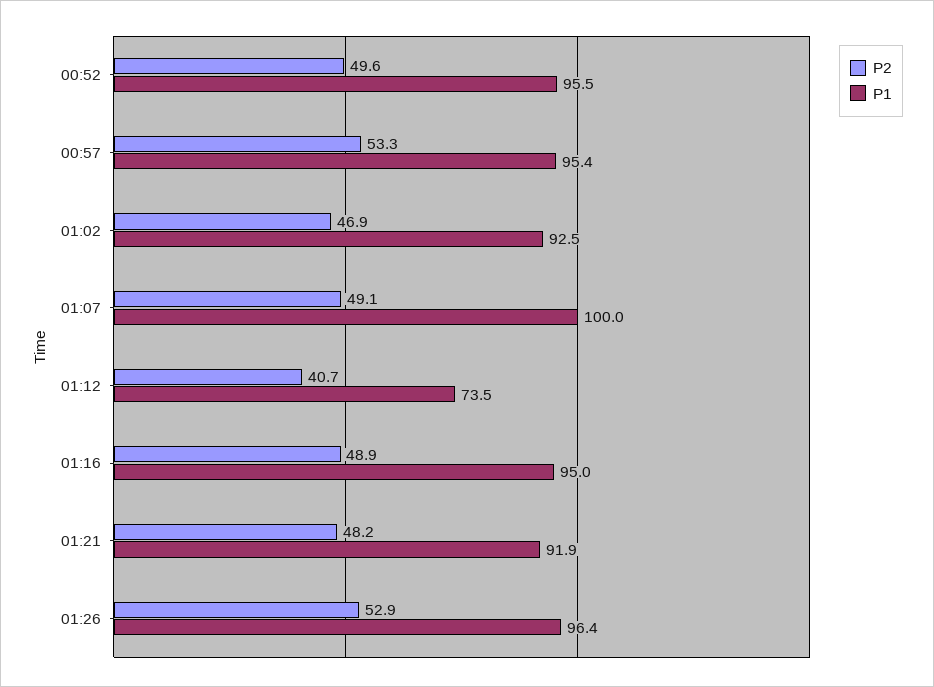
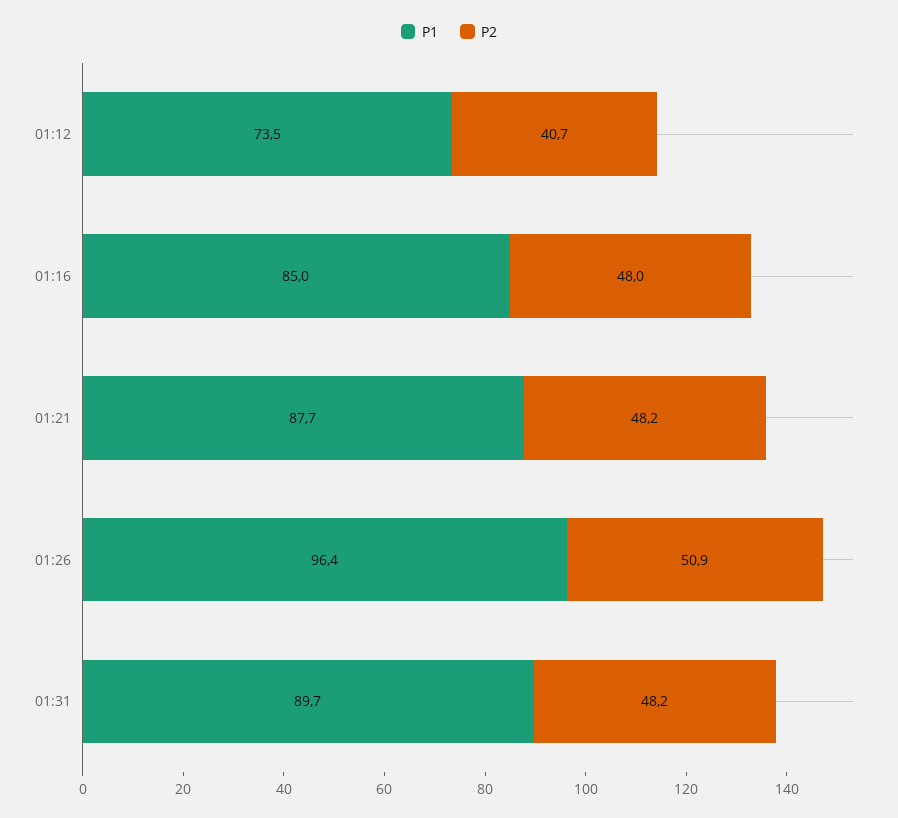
P2, 00:52: 49.6 -> none
P1, 00:52: 95.5 -> none
P2, 00:57: 53.3 -> none
P1, 00:57: 95.4 -> none
P2, 01:02: 46.9 -> none
P1, 01:02: 92.5 -> none
P2, 01:07: 49.1 -> none
P1, 01:07: 100 -> none
P2, 01:16: 48.9 -> 48
P1, 01:16: 95 -> 85
P1, 01:21: 91.9 -> 87.7
P2, 01:26: 52.9 -> 50.9
P1, 01:31: none -> 89.7
P2, 01:31: none -> 48.2

